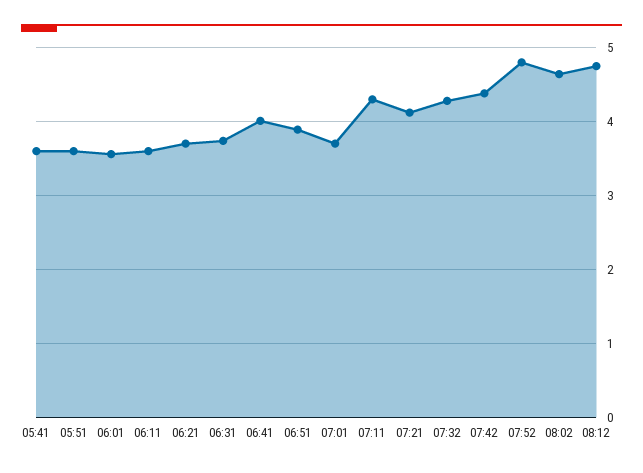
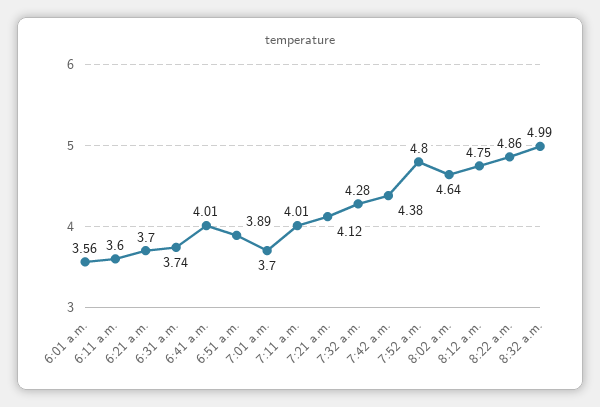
05:41: 3.6 -> none
05:51: 3.6 -> none
07:11: 4.3 -> 4.01
8:22 a.m.: none -> 4.86
8:32 a.m.: none -> 4.99

